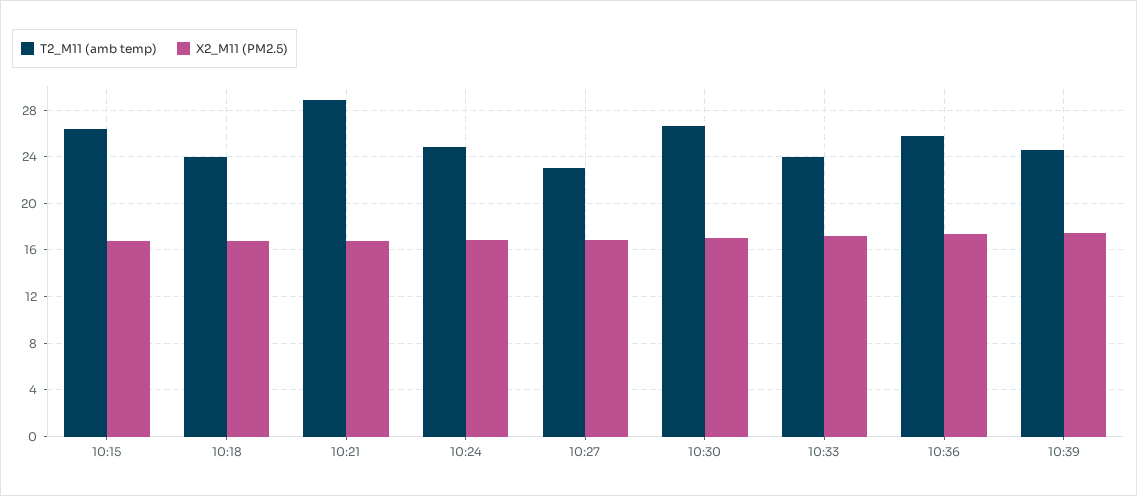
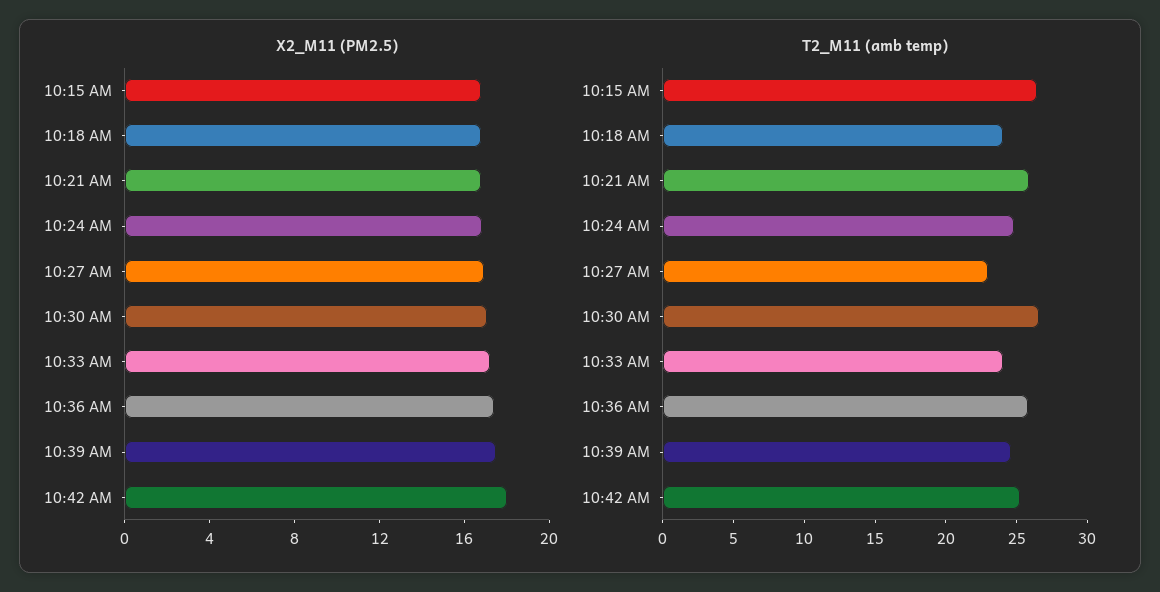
T2_M11 (amb temp), 10:21: 29 -> 26
X2_M11 (PM2.5), 10:42 AM: none -> 18
T2_M11 (amb temp), 10:42 AM: none -> 25

